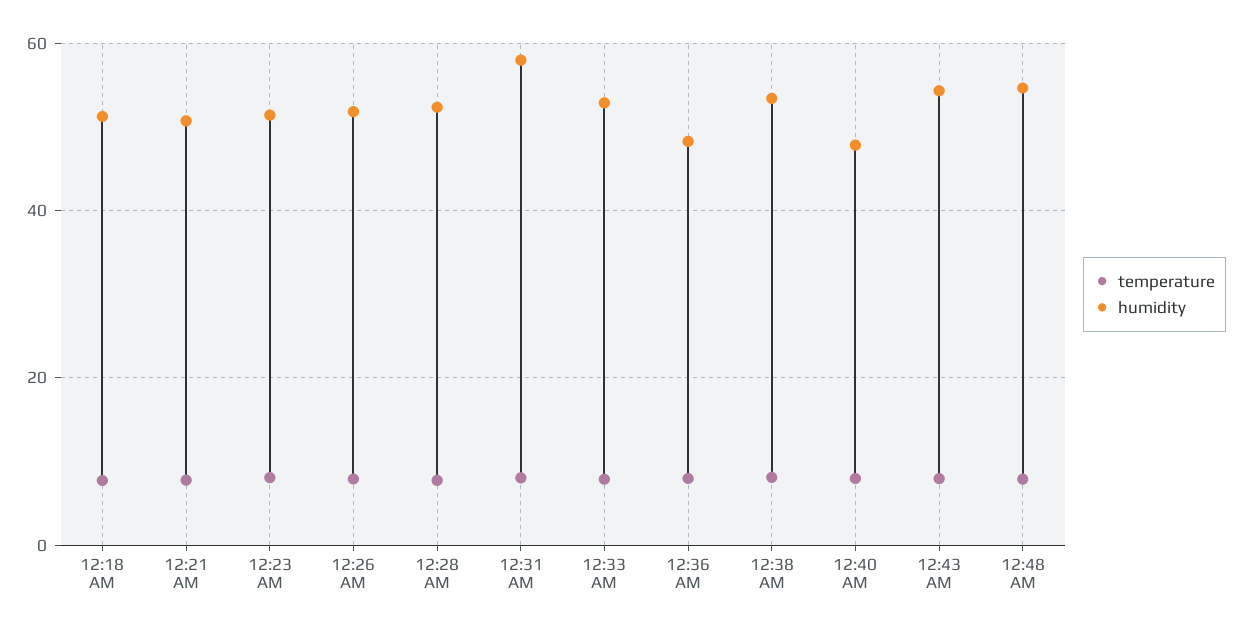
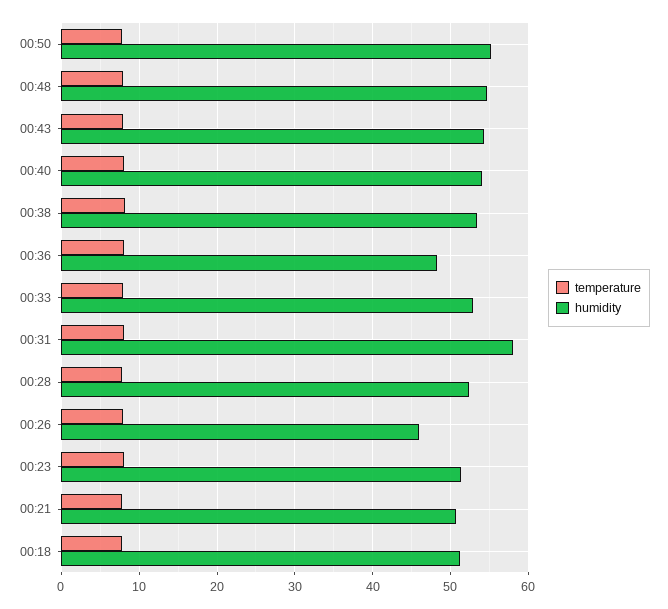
humidity, 12:26 AM: 52 -> 46
humidity, 12:40 AM: 48 -> 54
temperature, 00:50: none -> 8
humidity, 00:50: none -> 55

